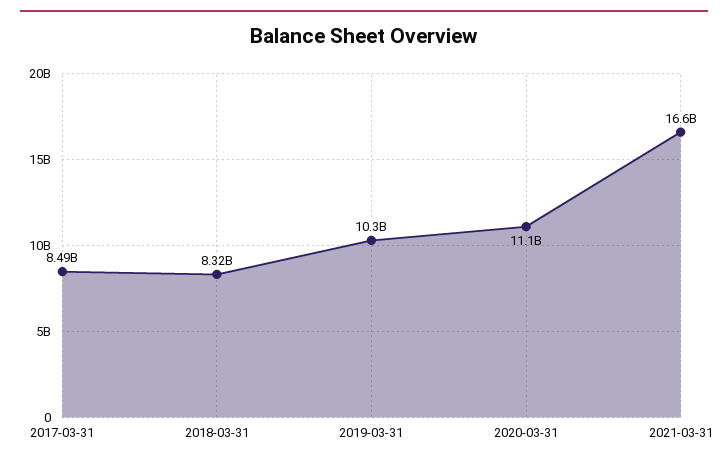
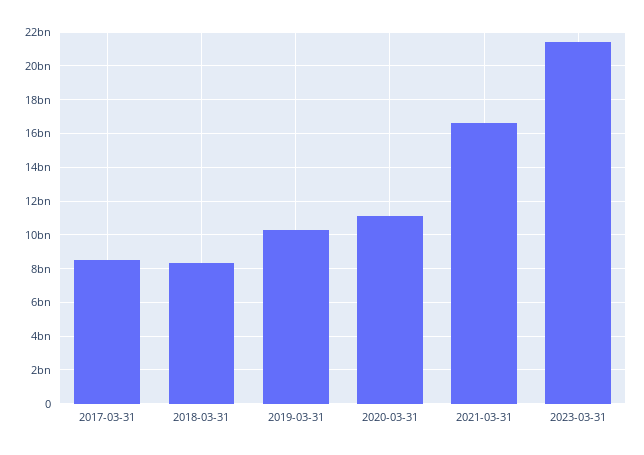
2023-03-31: none -> 21500000000

